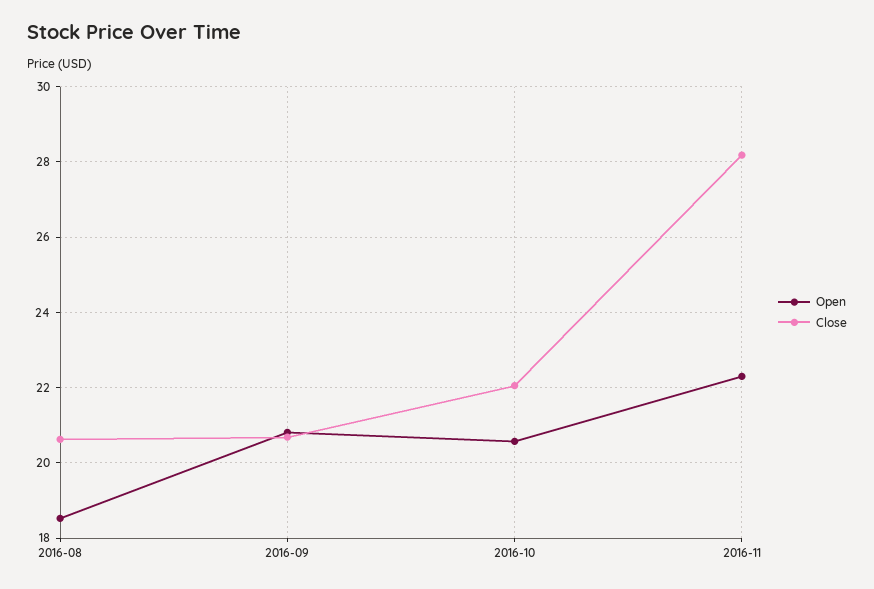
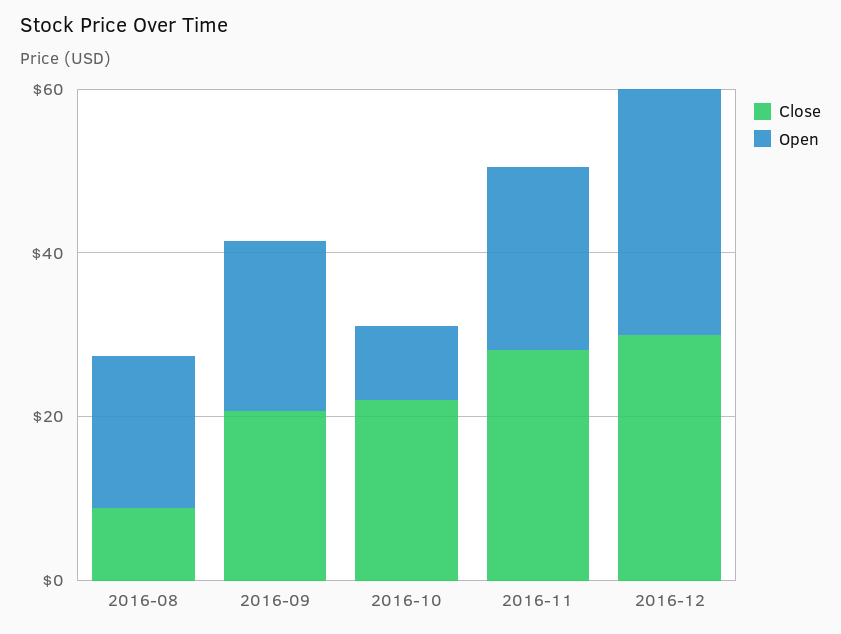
Close, 2016-08: 20.6 -> 10
Open, 2016-10: 20.6 -> 10
Close, 2016-12: none -> 30
Open, 2016-12: none -> 30

